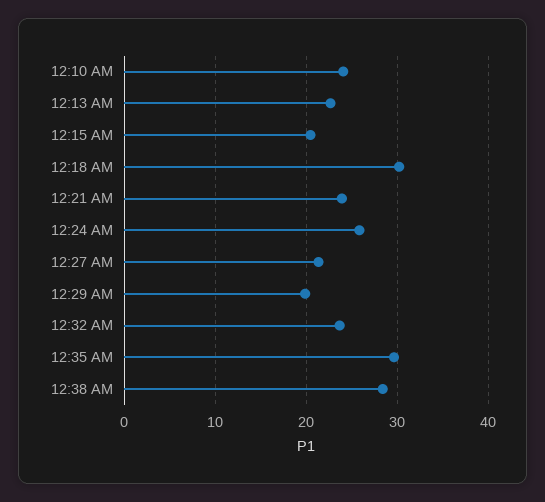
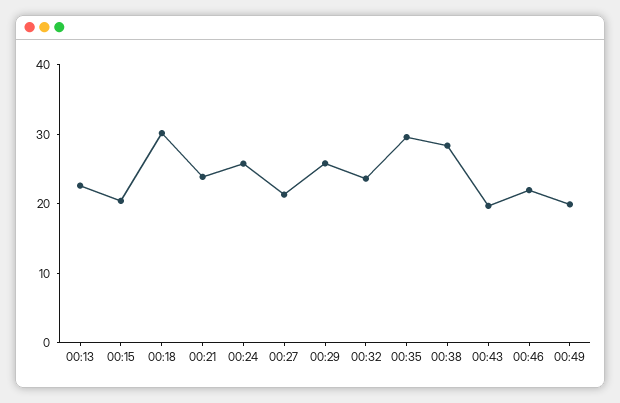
12:10 AM: 24 -> none
12:29 AM: 20 -> 26
00:43: none -> 20
00:46: none -> 22
00:49: none -> 20

